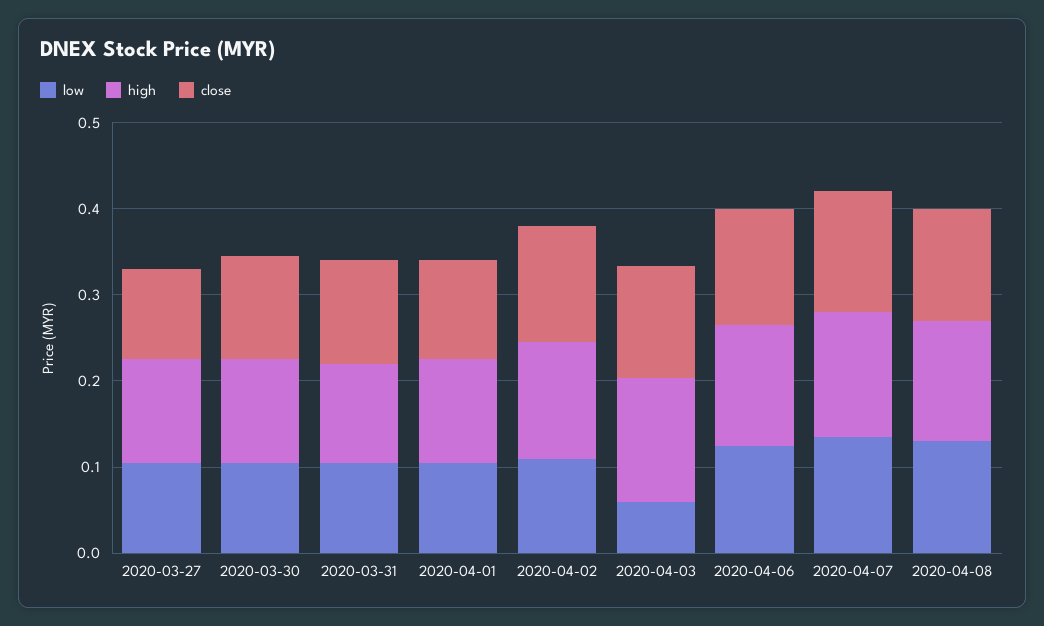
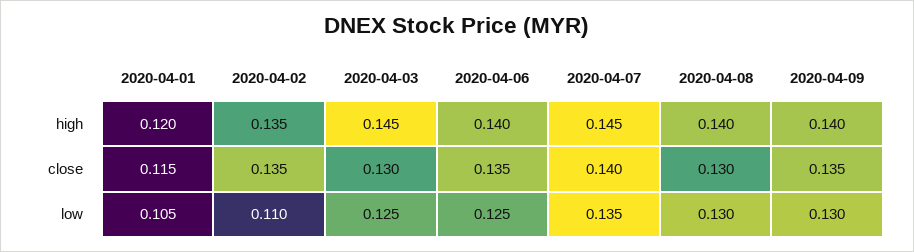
low, 2020-03-27: 0.1 -> none
high, 2020-03-27: 0.12 -> none
close, 2020-03-27: 0.1 -> none
low, 2020-03-30: 0.1 -> none
high, 2020-03-30: 0.12 -> none
close, 2020-03-30: 0.12 -> none
low, 2020-03-31: 0.1 -> none
high, 2020-03-31: 0.12 -> none
close, 2020-03-31: 0.12 -> none
low, 2020-04-03: 0.06 -> 0.125
high, 2020-04-09: none -> 0.14
close, 2020-04-09: none -> 0.135
low, 2020-04-09: none -> 0.13

